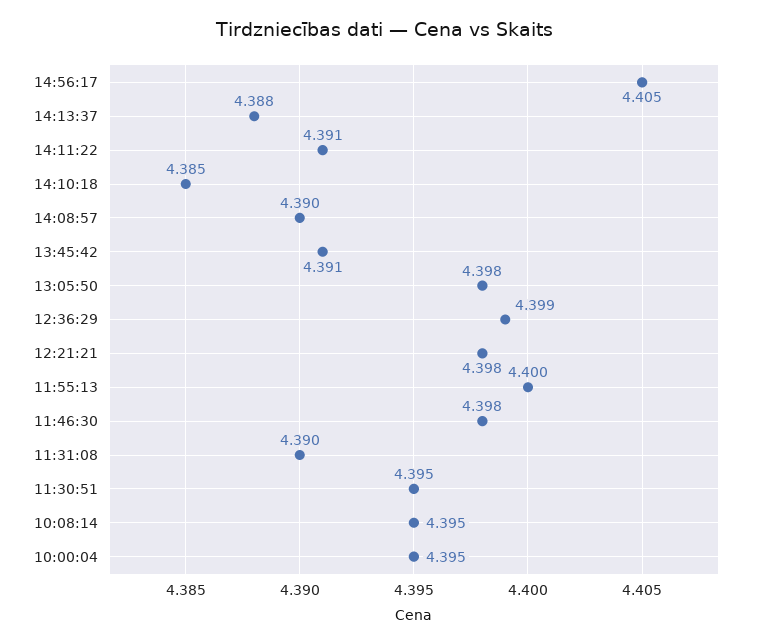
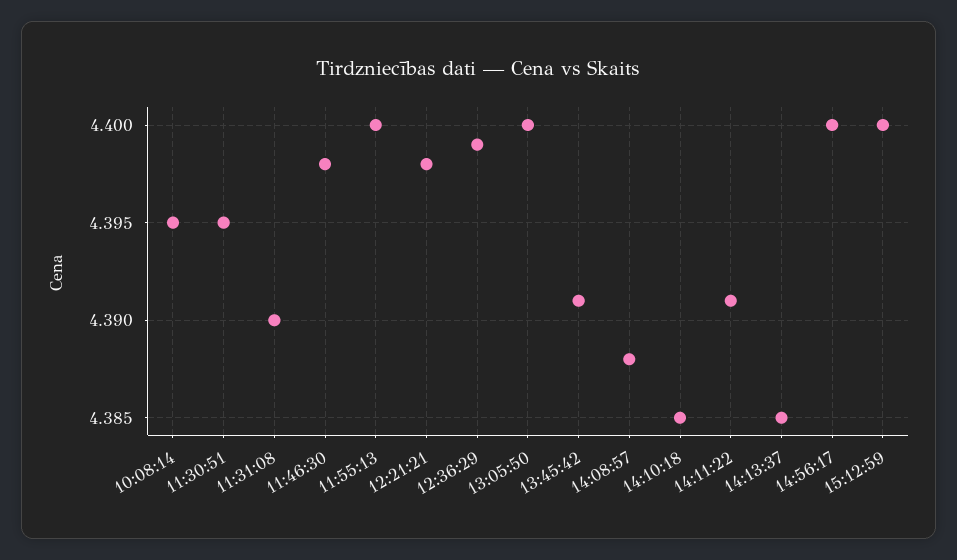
14:56:17: 4.405 -> 4.4
14:13:37: 4.388 -> 4.385
14:08:57: 4.39 -> 4.388
13:05:50: 4.398 -> 4.4
10:00:04: 4.395 -> none
15:12:59: none -> 4.4

